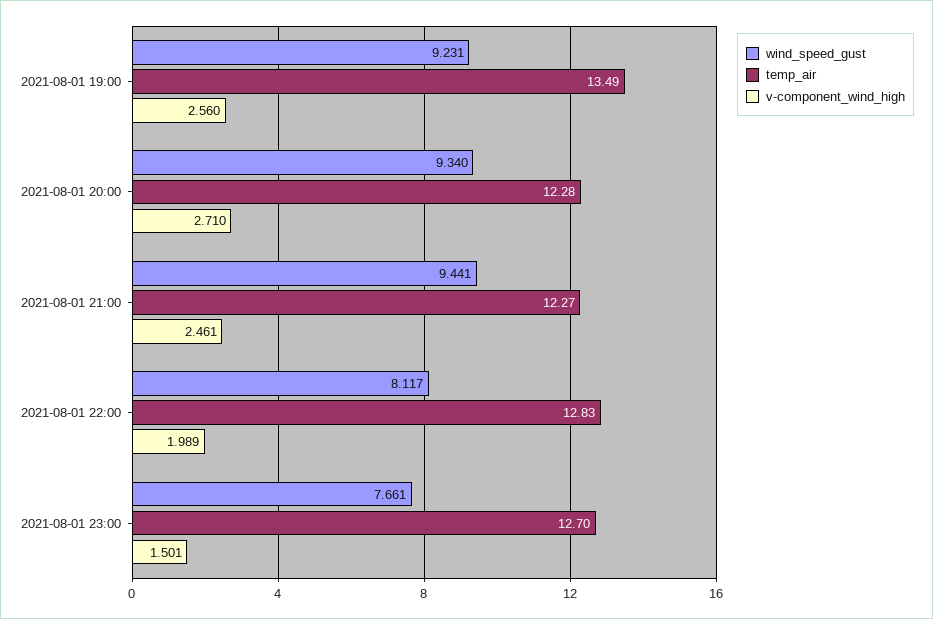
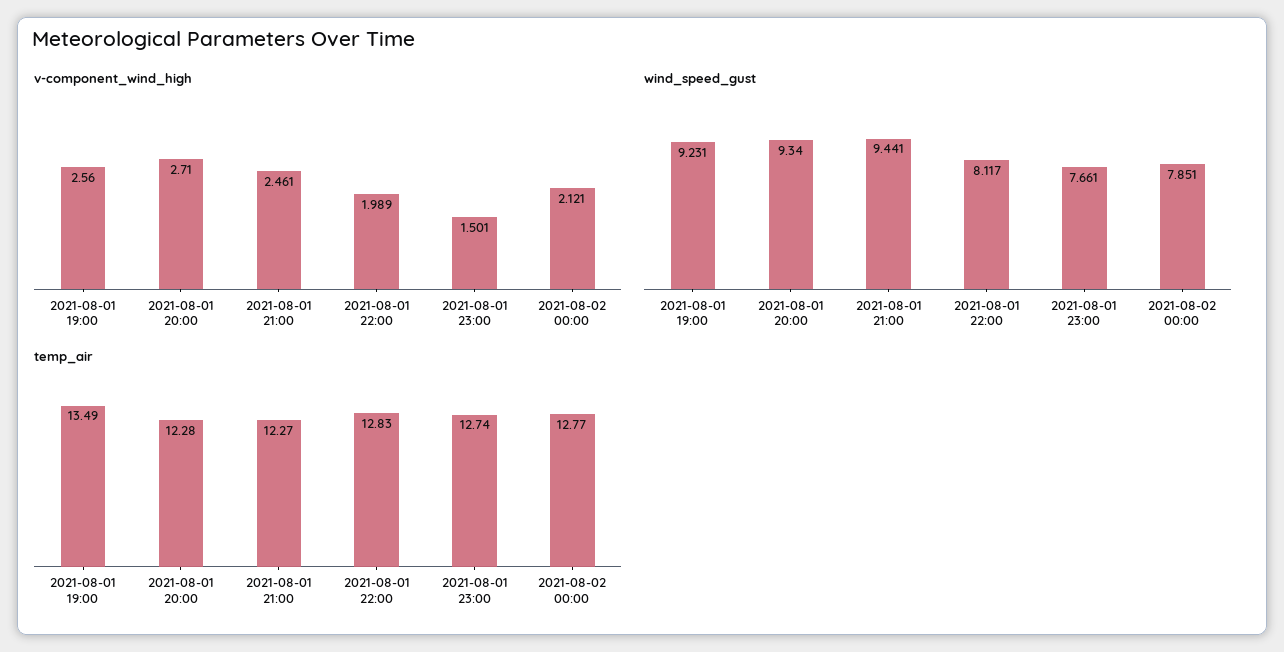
temp_air, 2021-08-01 23:00: 12.7 -> 12.74
v-component_wind_high, 2021-08-02 00:00: none -> 2.121
wind_speed_gust, 2021-08-02 00:00: none -> 7.851
temp_air, 2021-08-02 00:00: none -> 12.77

